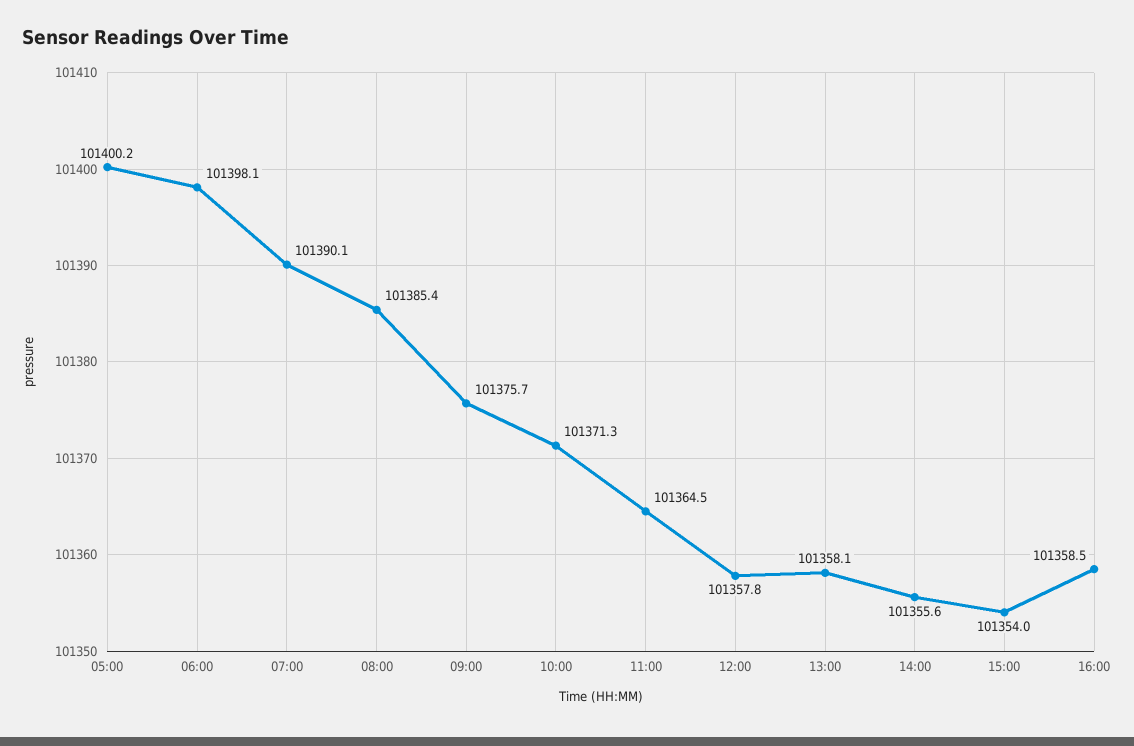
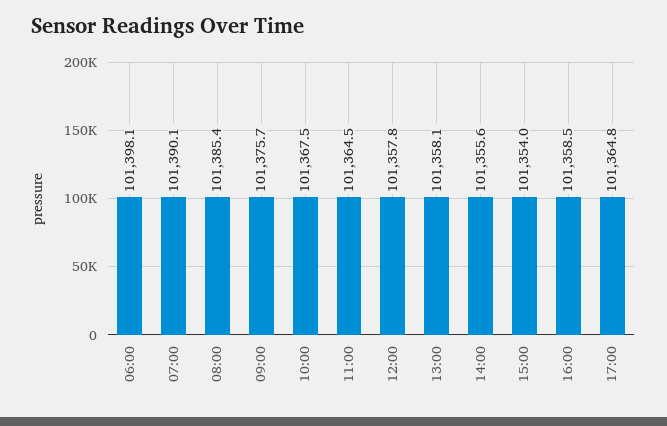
05:00: 101400.2 -> none
10:00: 101371.3 -> 101367.5
17:00: none -> 101364.8

